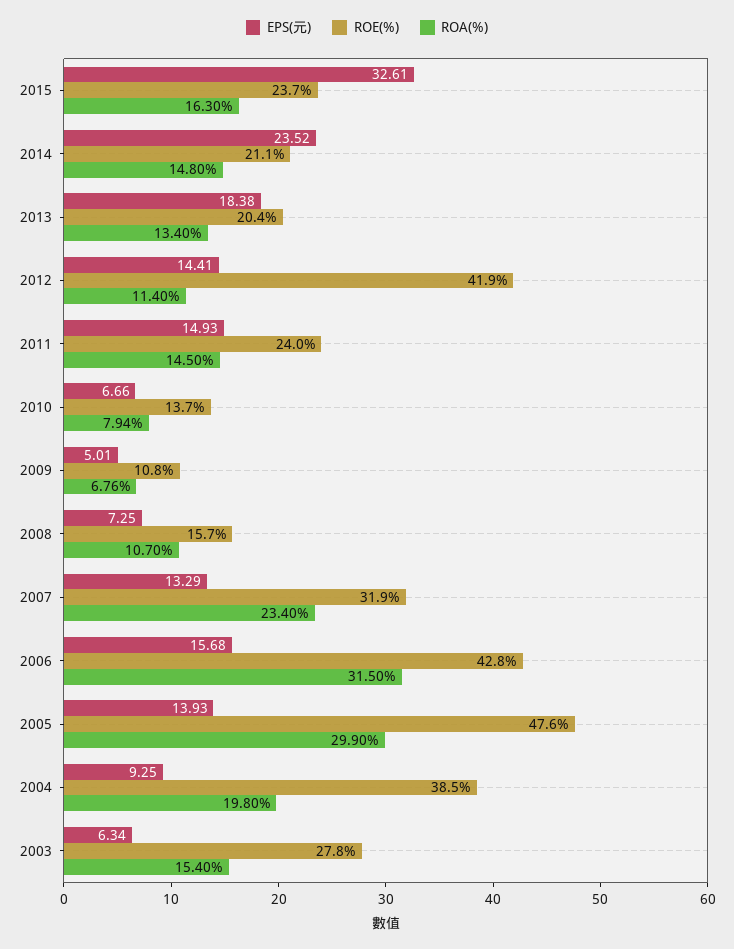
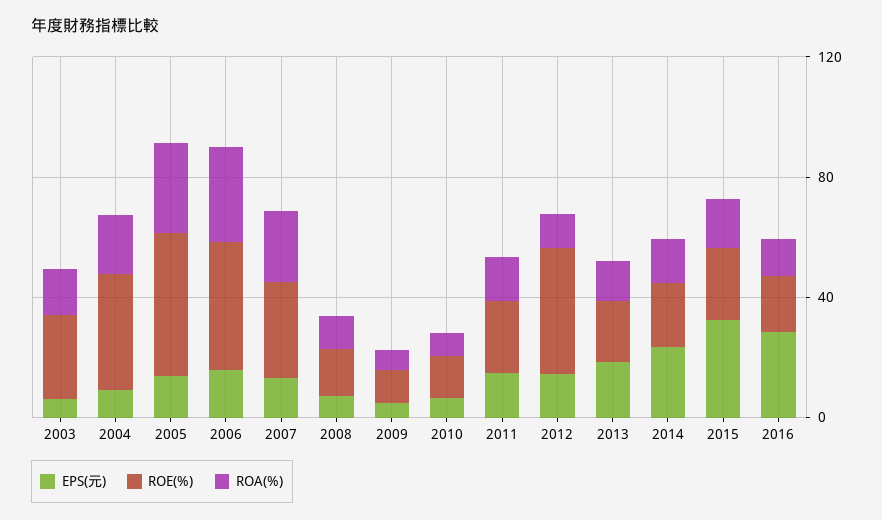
EPS(元), 2016: none -> 30
ROE(%), 2016: none -> 20
ROA(%), 2016: none -> 10

